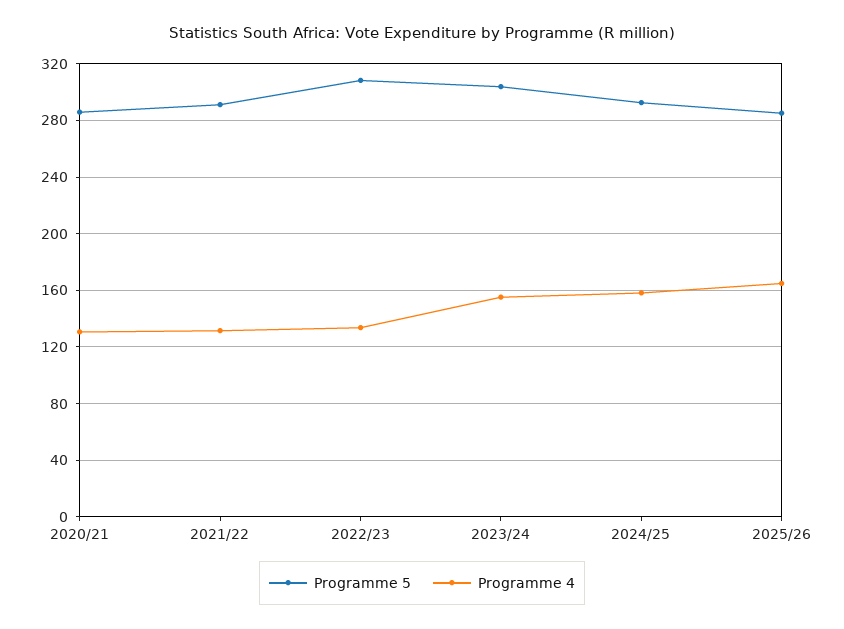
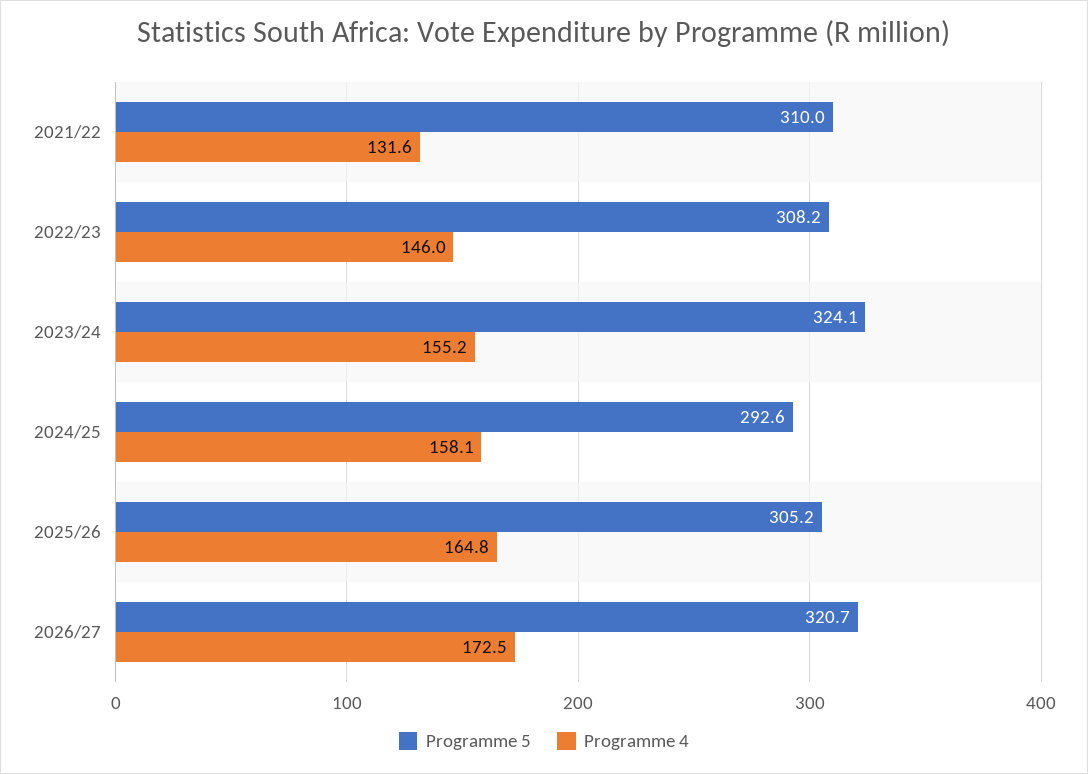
Programme 5, 2020/21: 285 -> none
Programme 4, 2020/21: 130 -> none
Programme 5, 2021/22: 290 -> 310
Programme 4, 2022/23: 135 -> 146
Programme 5, 2023/24: 305 -> 324.1
Programme 5, 2025/26: 285 -> 305.2
Programme 5, 2026/27: none -> 320.7
Programme 4, 2026/27: none -> 172.5

